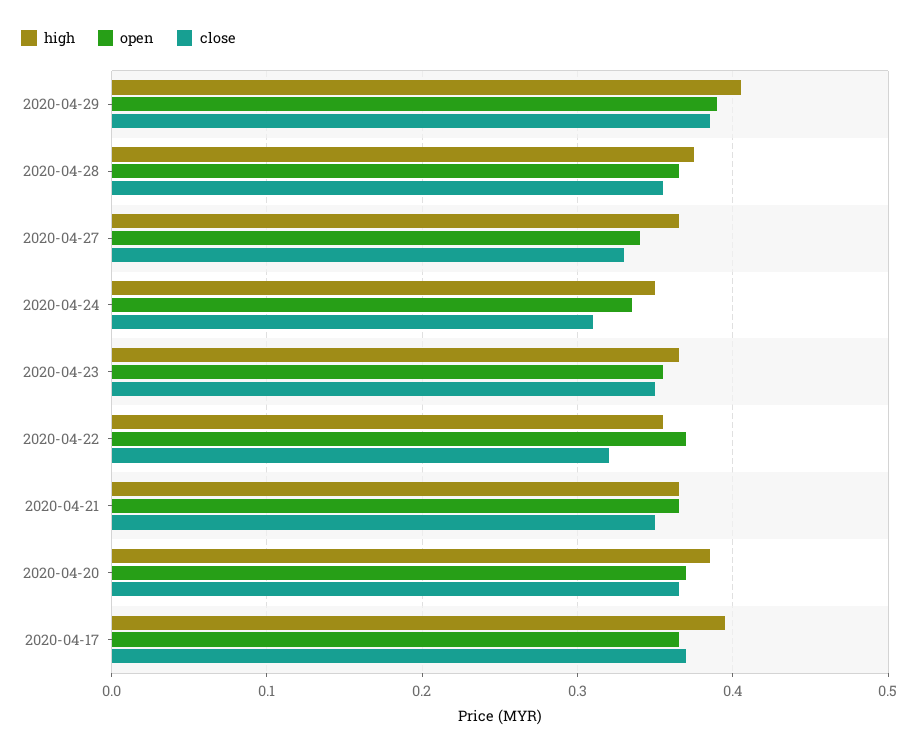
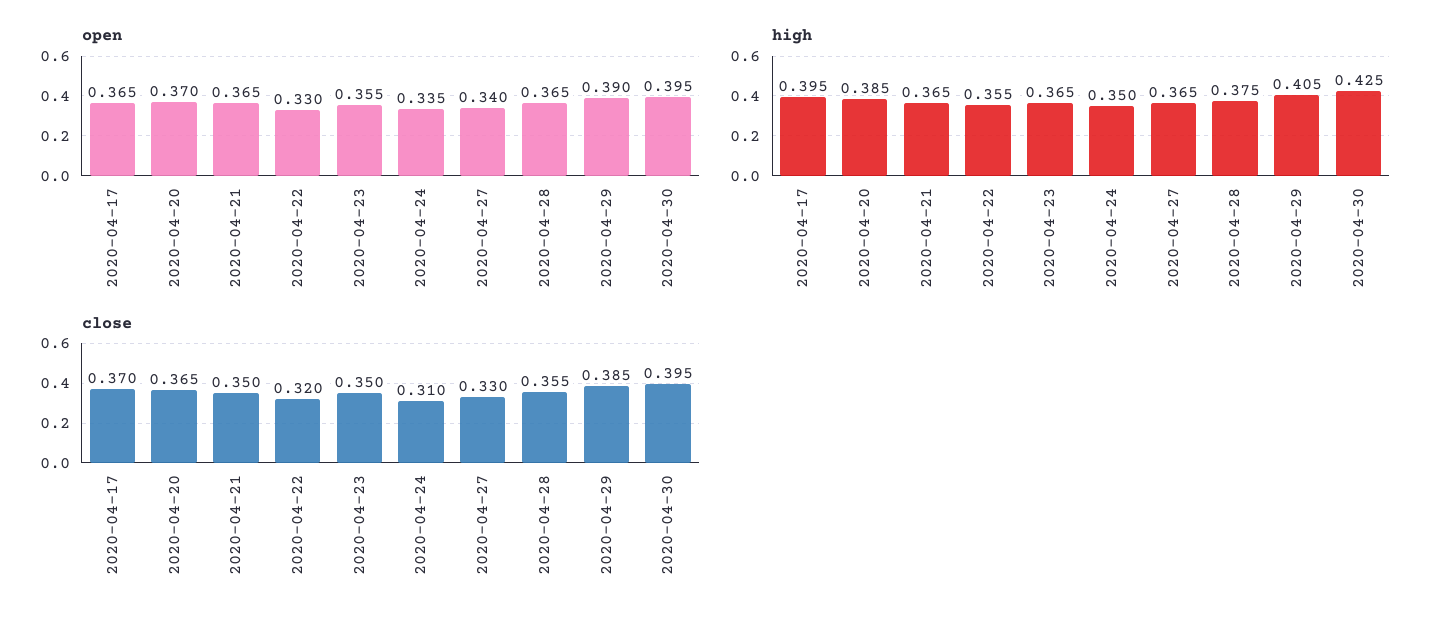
open, 2020-04-22: 0.37 -> 0.33
open, 2020-04-30: none -> 0.395
high, 2020-04-30: none -> 0.425
close, 2020-04-30: none -> 0.395

